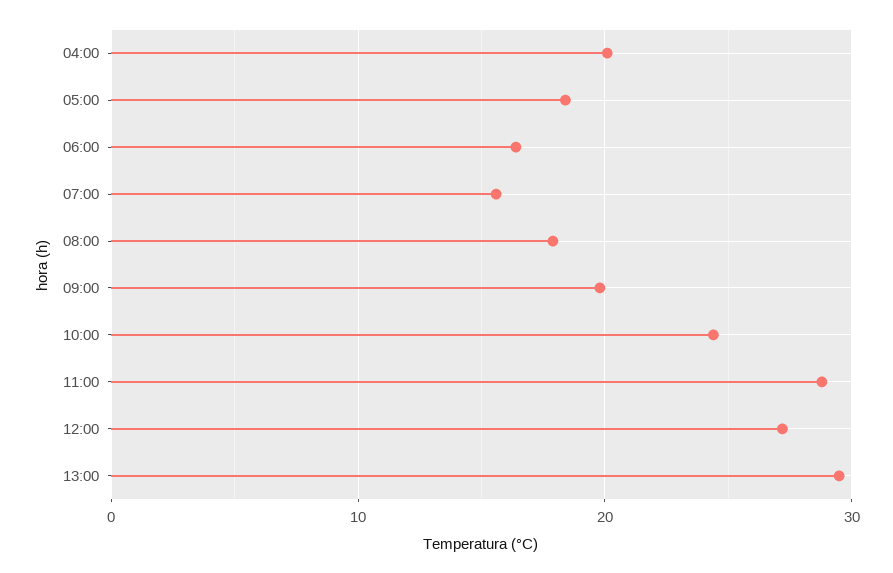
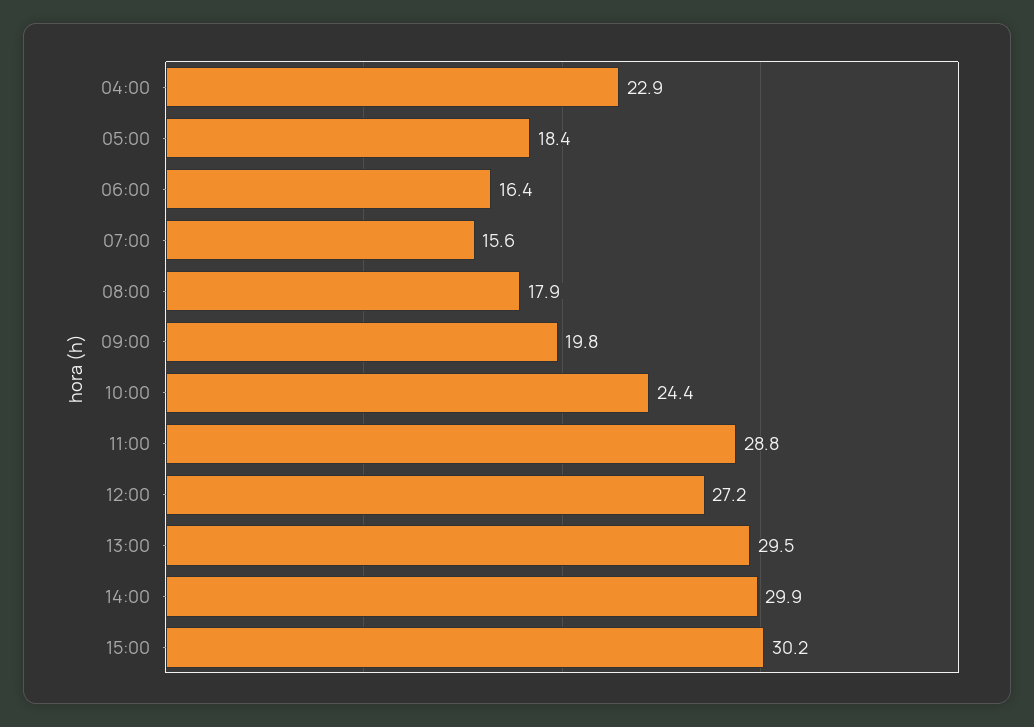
04:00: 20 -> 22.9
14:00: none -> 29.9
15:00: none -> 30.2

